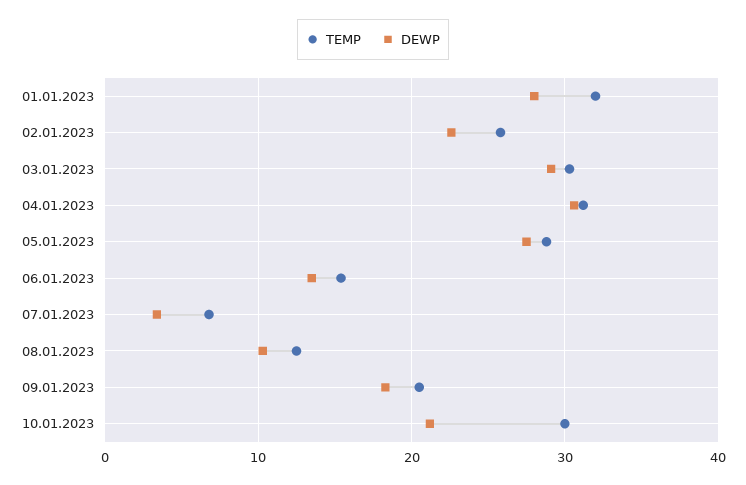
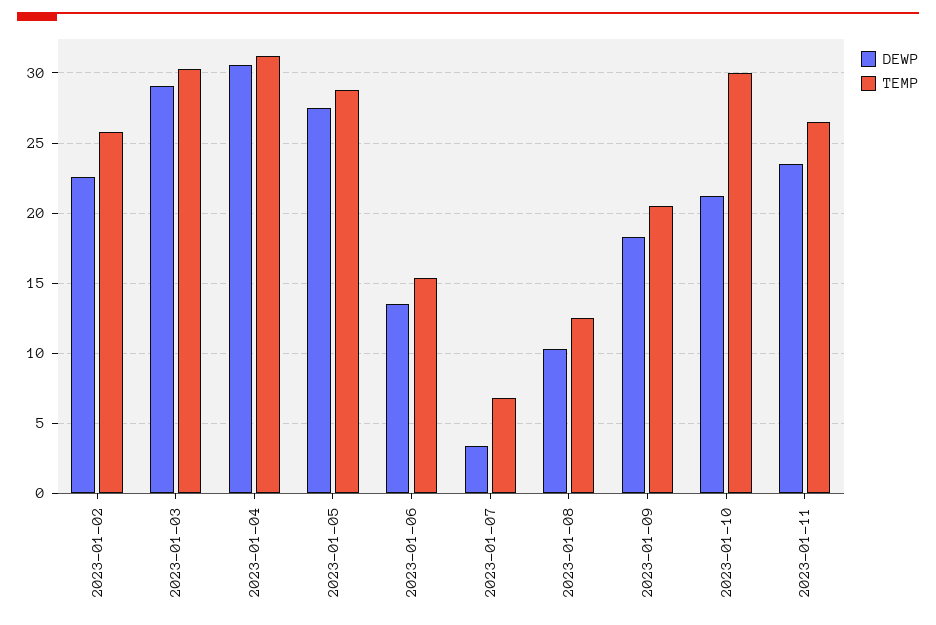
TEMP, 01.01.2023: 32 -> none
DEWP, 01.01.2023: 28 -> none
DEWP, 2023-01-11: none -> 23.5
TEMP, 2023-01-11: none -> 26.5

